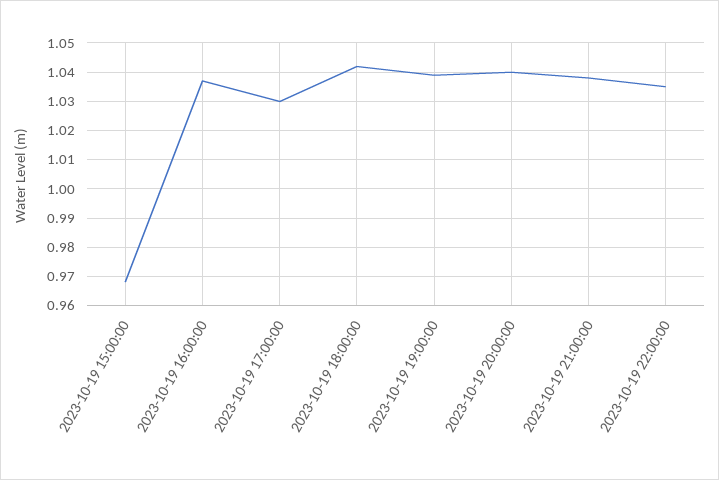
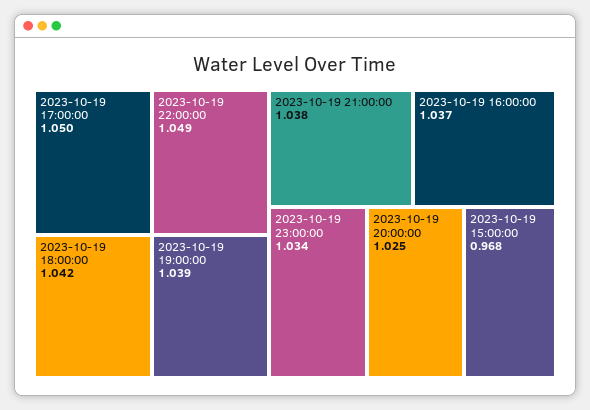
2023-10-19 17:00:00: 1.03 -> 1.05
2023-10-19 20:00:00: 1.04 -> 1.025
2023-10-19 22:00:00: 1.035 -> 1.049
2023-10-19 23:00:00: none -> 1.034

